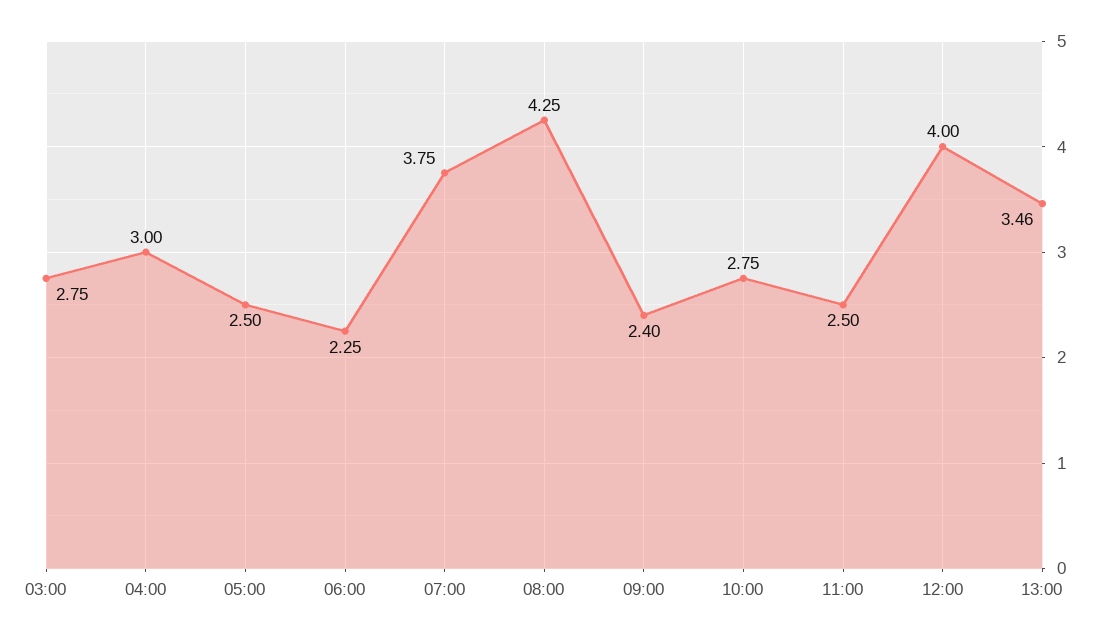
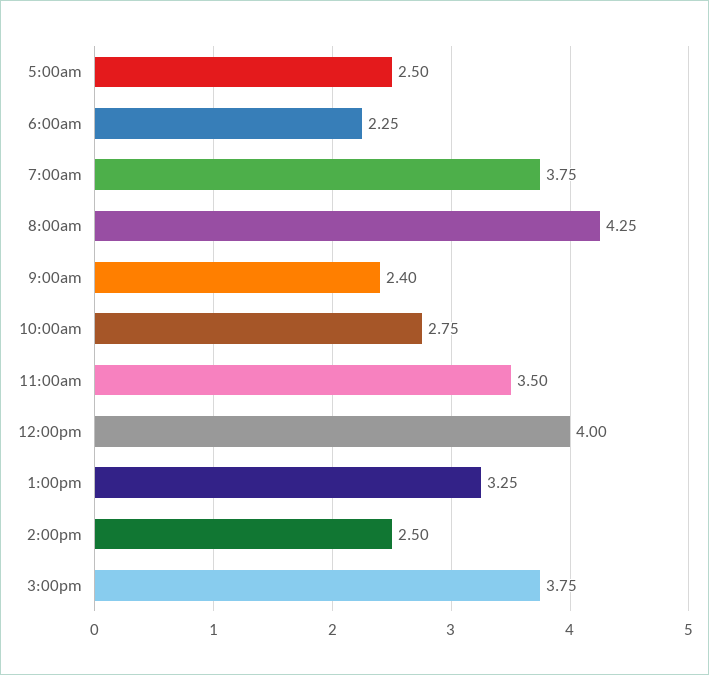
03:00: 2.75 -> none
04:00: 3 -> none
11:00: 2.5 -> 3.5
13:00: 3.46 -> 3.25
2:00pm: none -> 2.5
3:00pm: none -> 3.75

